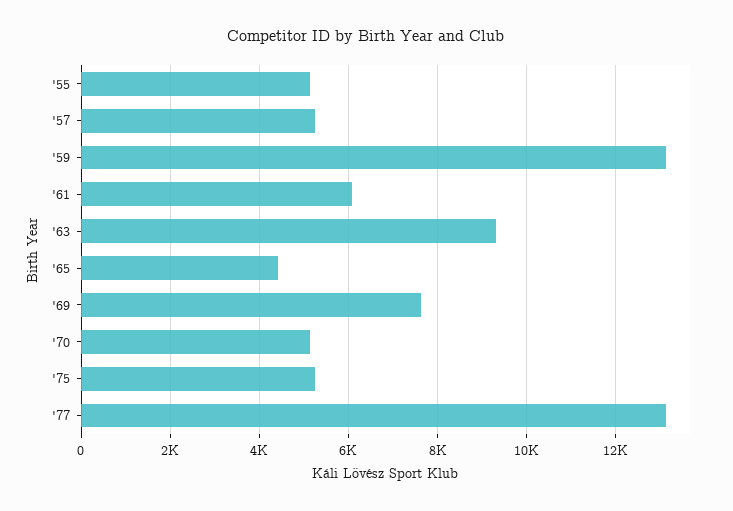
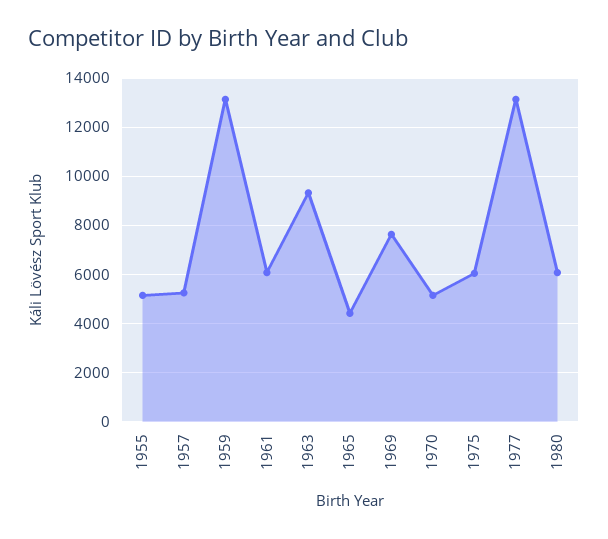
'75: 5200 -> 6000
1980: none -> 6000

